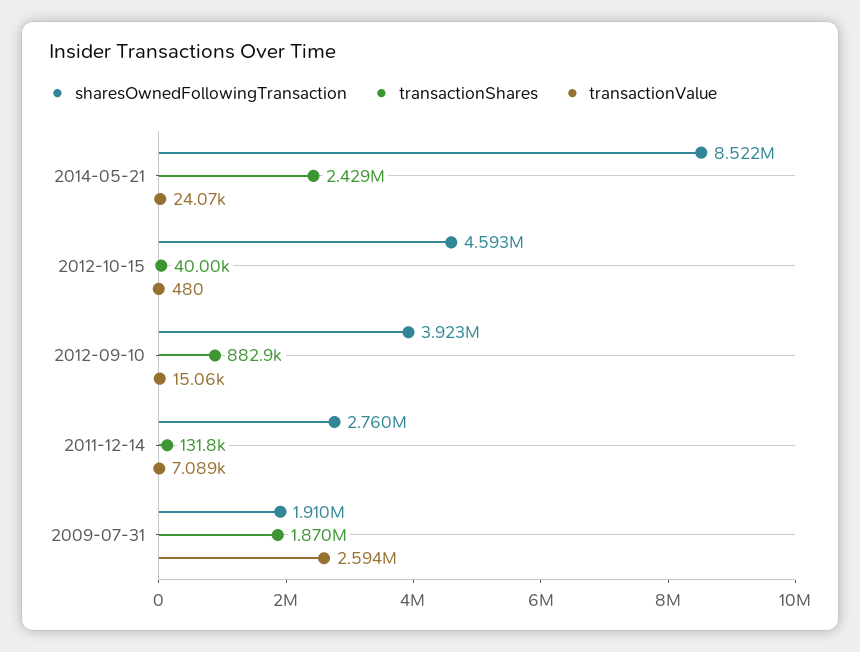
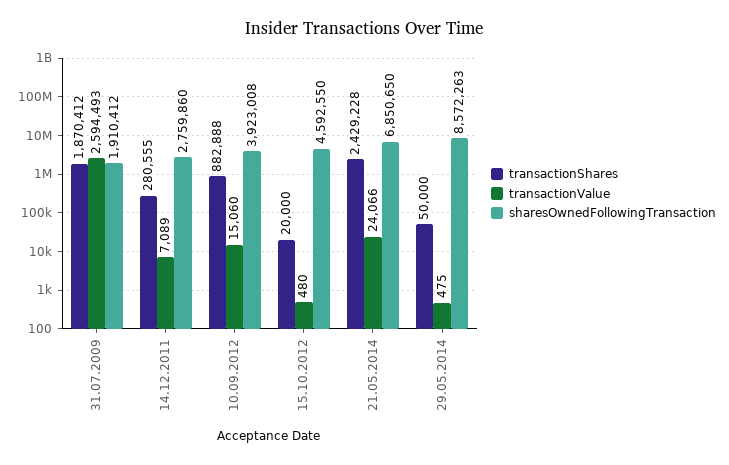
sharesOwnedFollowingTransaction, 2014-05-21: 8522000 -> 6850650
transactionShares, 2012-10-15: 40000 -> 20000
transactionShares, 2011-12-14: 131800 -> 280555
transactionShares, 29.05.2014: none -> 50000
transactionValue, 29.05.2014: none -> 475
sharesOwnedFollowingTransaction, 29.05.2014: none -> 8572263

